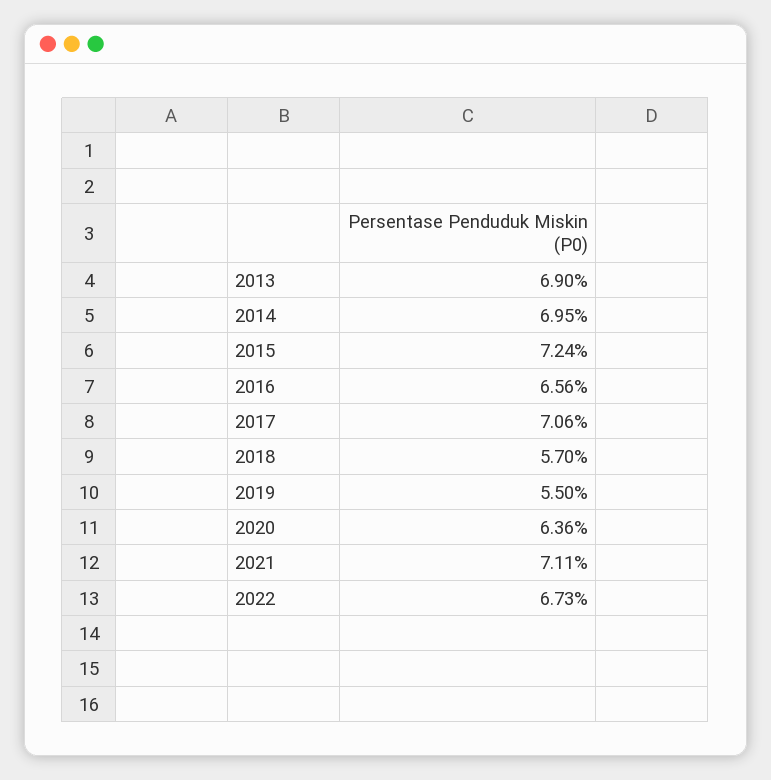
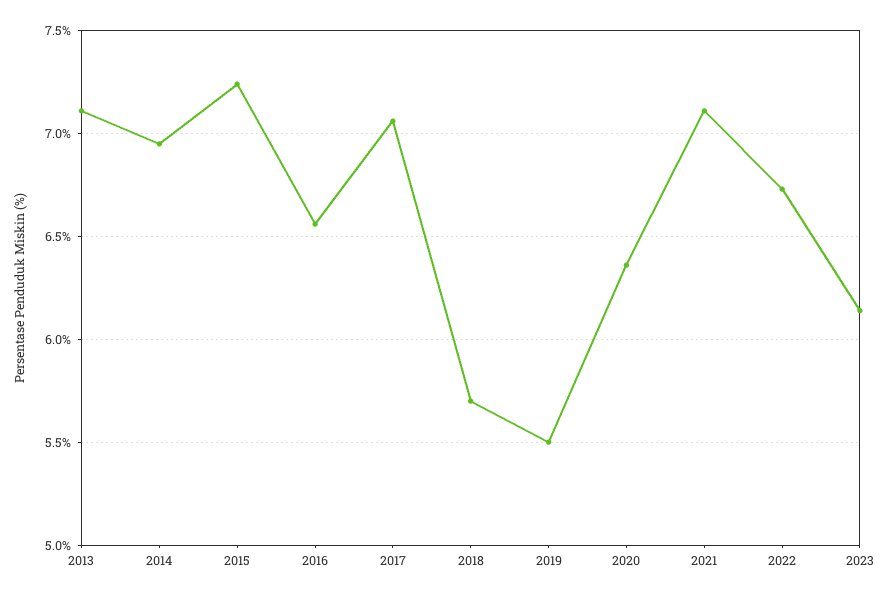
2013: 6.9 -> 7.1
2023: none -> 6.15

